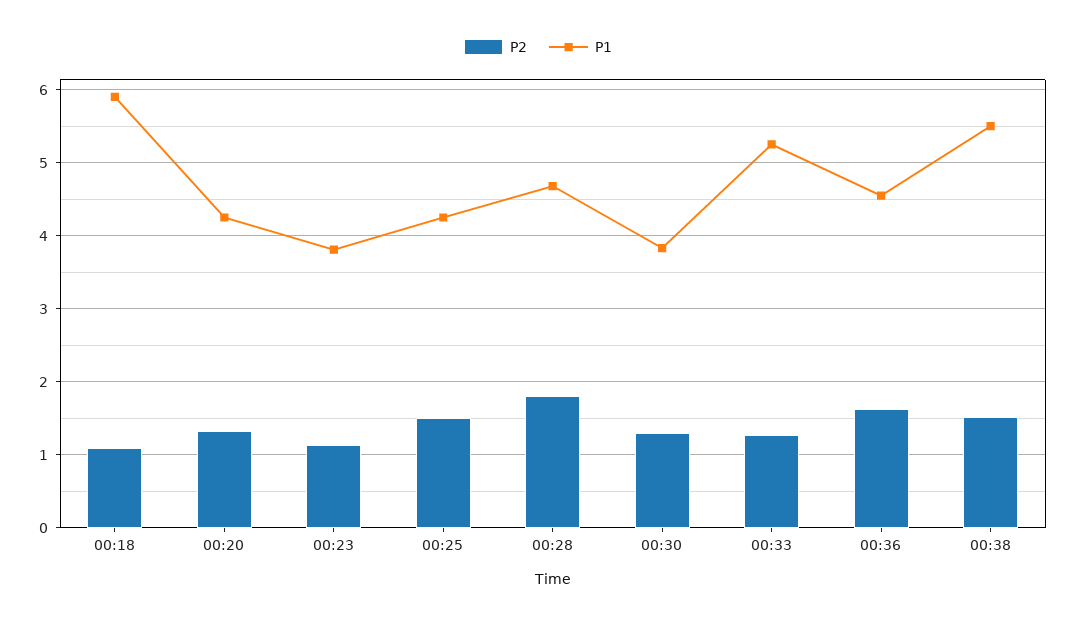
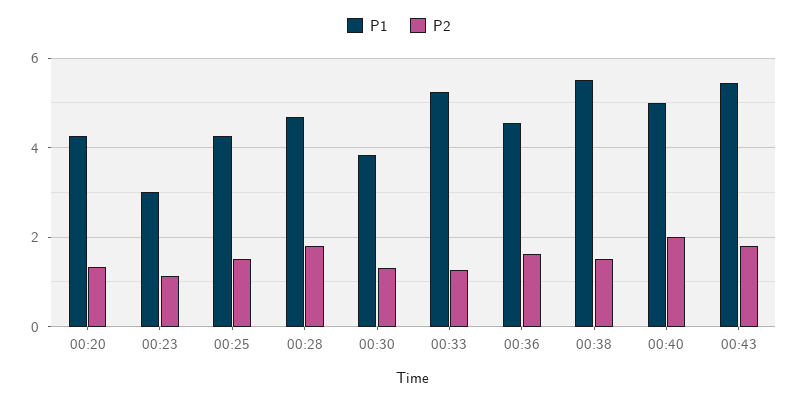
P2, 00:18: 1.1 -> none
P1, 00:18: 5.9 -> none
P1, 00:23: 3.8 -> 3
P1, 00:40: none -> 5
P2, 00:40: none -> 2
P1, 00:43: none -> 5.4
P2, 00:43: none -> 1.8

